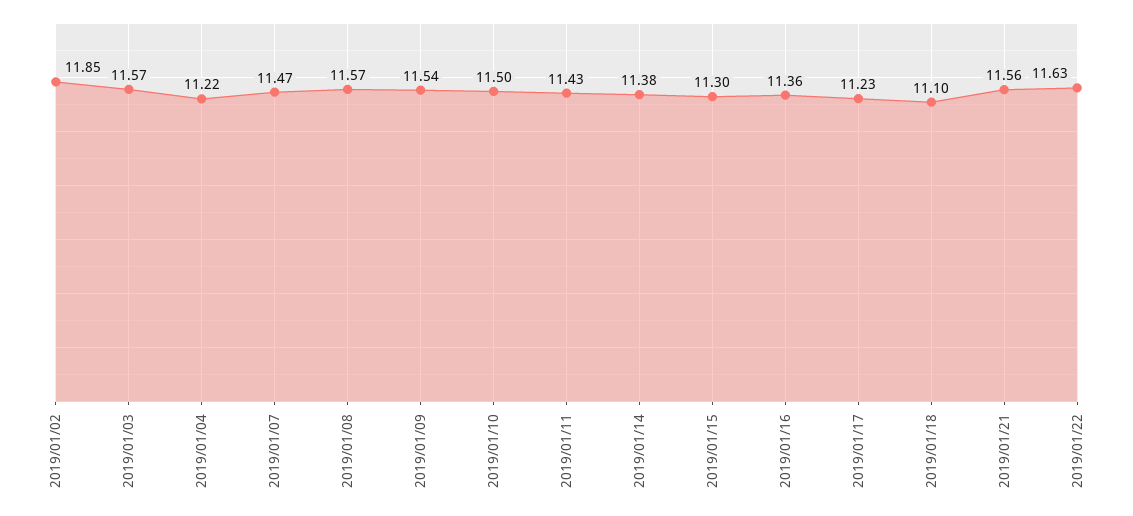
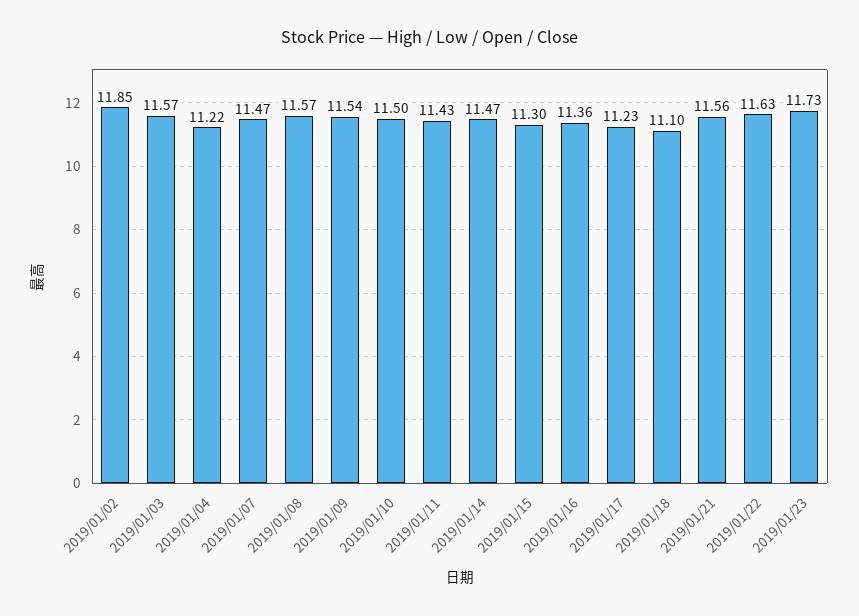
2019/01/14: 11.38 -> 11.47
2019/01/23: none -> 11.73

